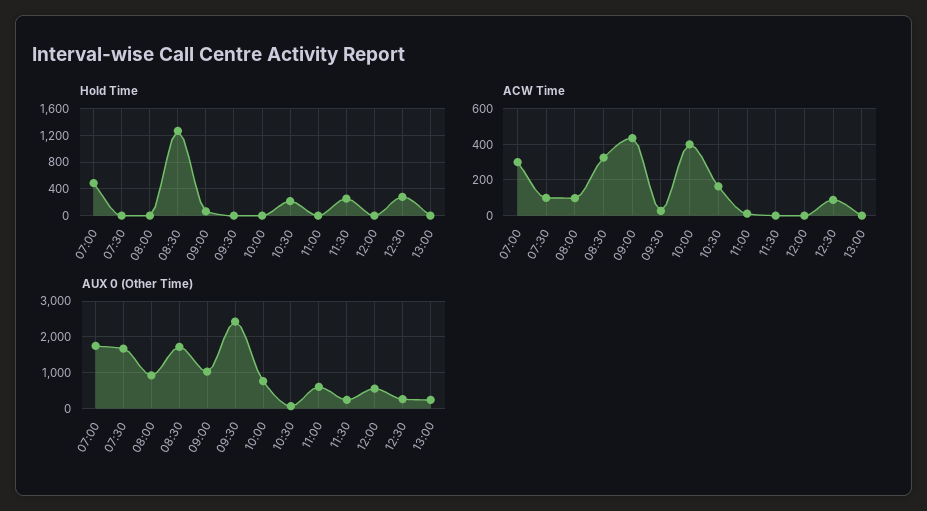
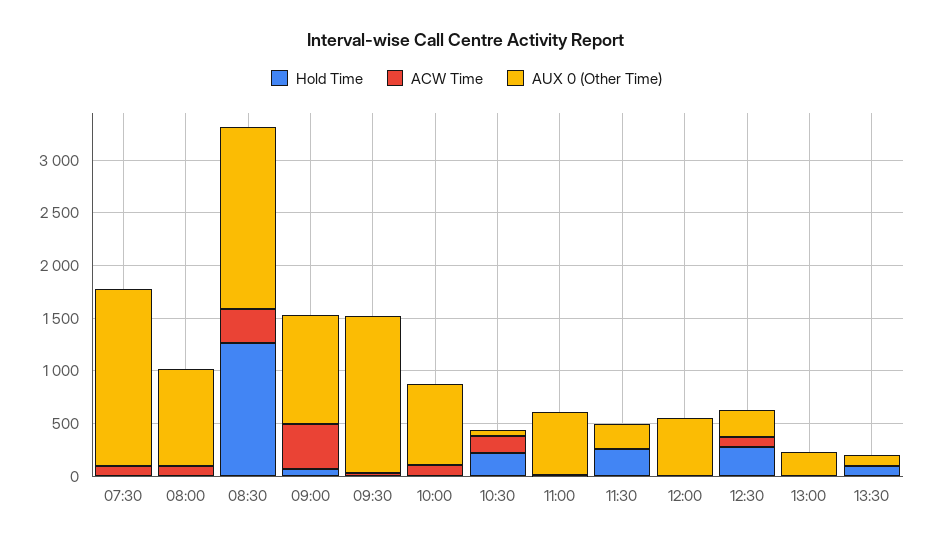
Hold Time, 07:00: 500 -> none
ACW Time, 07:00: 300 -> none
ACW Time, 10:00: 400 -> 100
AUX 0 (Other Time), 07:00: 1800 -> none
AUX 0 (Other Time), 09:30: 2400 -> 1500
Hold Time, 13:30: none -> 100
ACW Time, 13:30: none -> 0
AUX 0 (Other Time), 13:30: none -> 100

